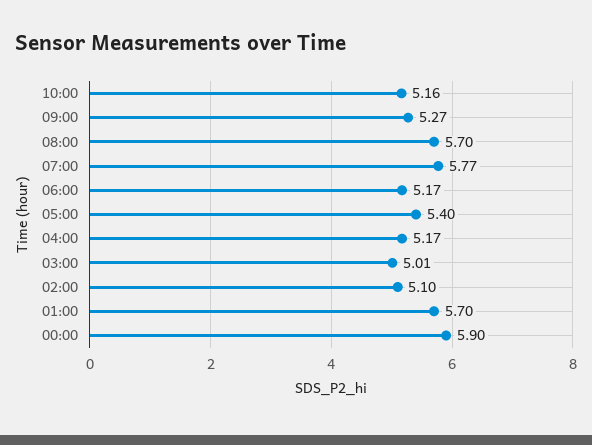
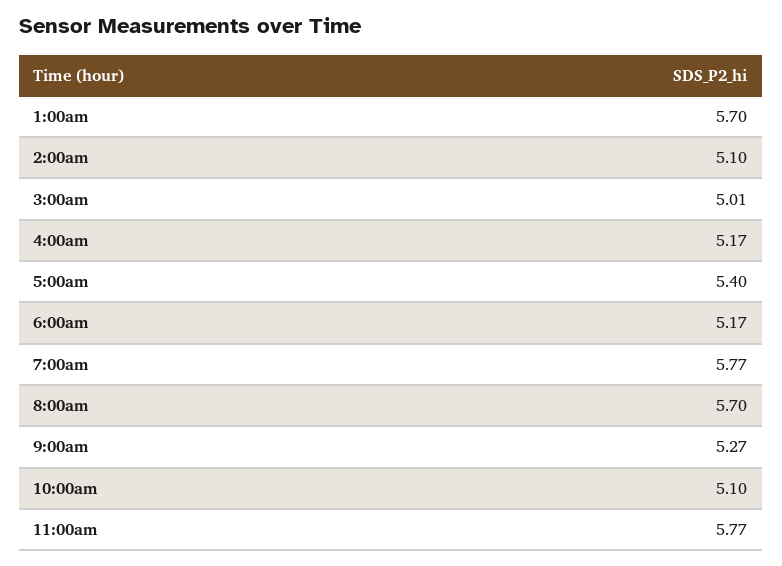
10:00: 5.16 -> 5.1
00:00: 5.9 -> none
11:00am: none -> 5.77

